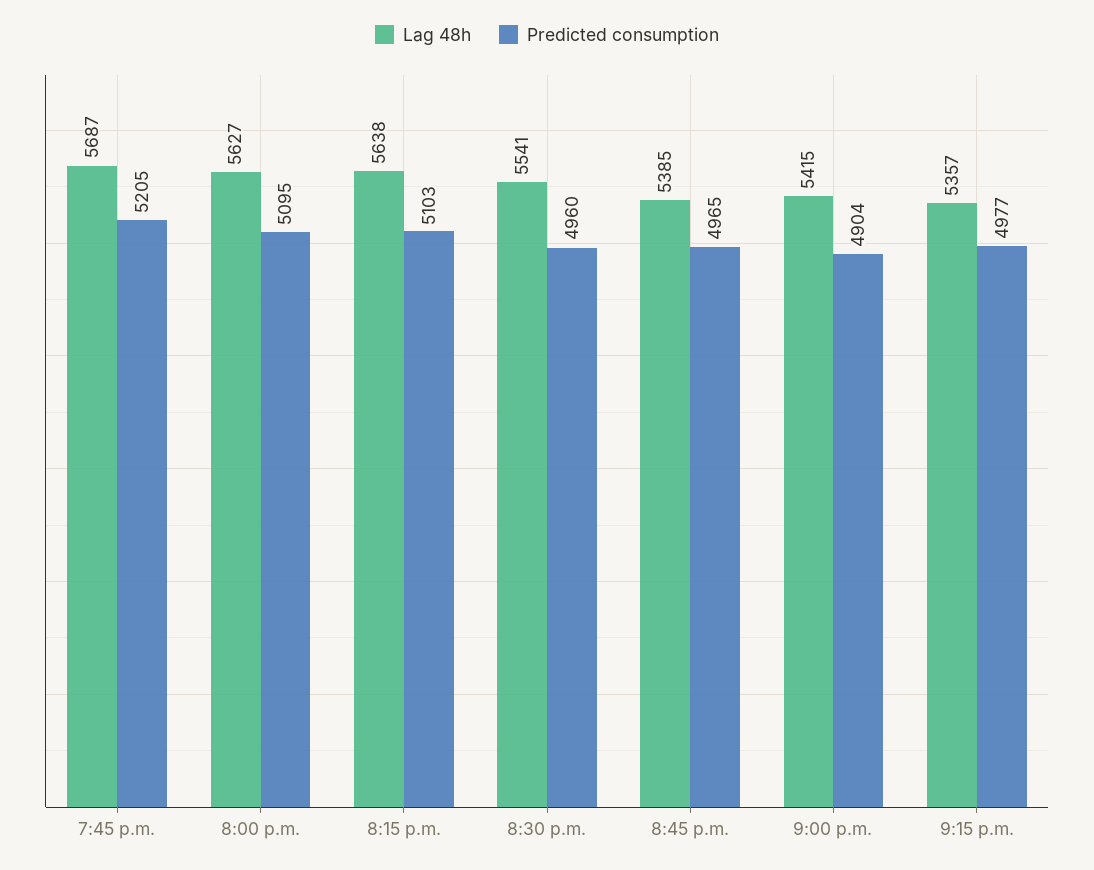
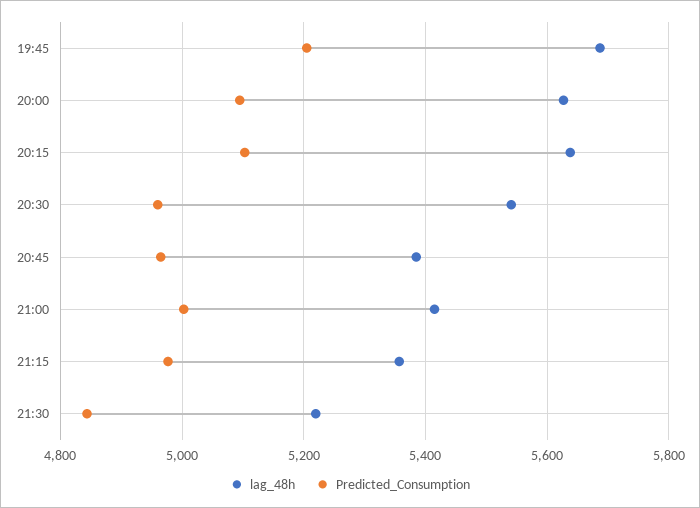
Predicted consumption, 9:00 p.m.: 4904 -> 5000
Lag 48h, 21:30: none -> 5220
Predicted consumption, 21:30: none -> 4840

